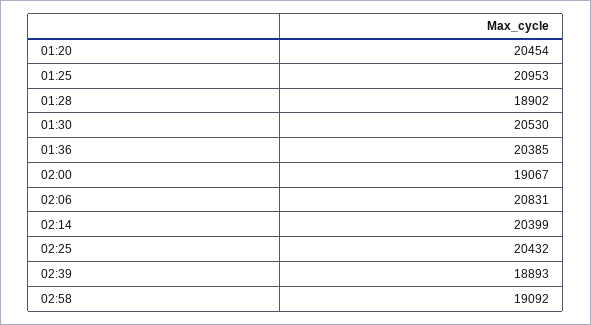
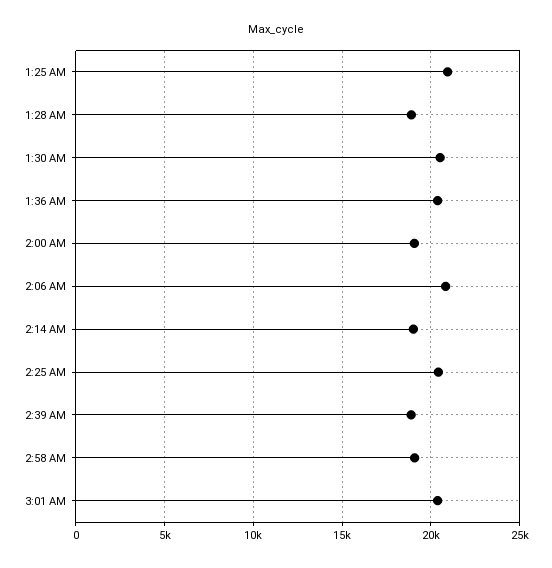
01:20: 20454 -> none
02:14: 20399 -> 19000
3:01 AM: none -> 20500

